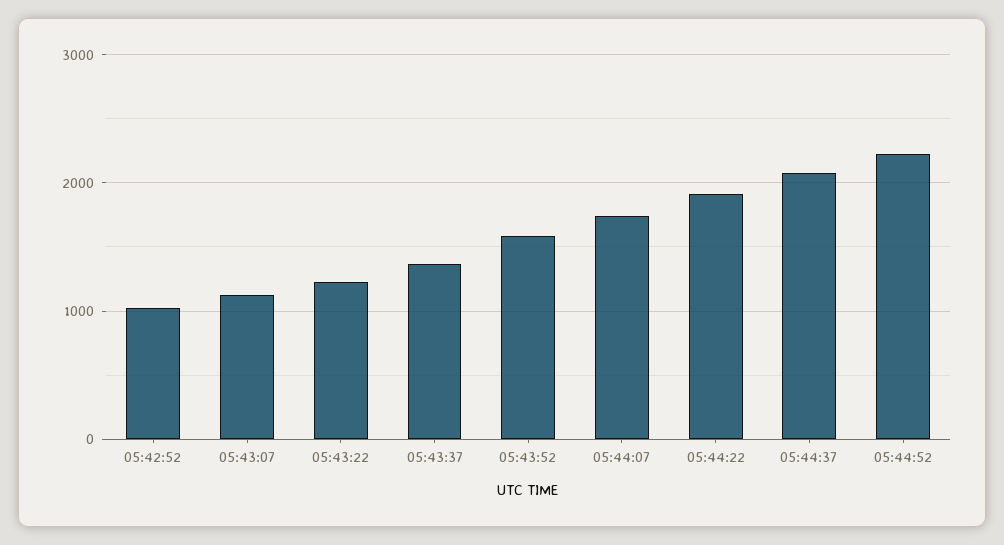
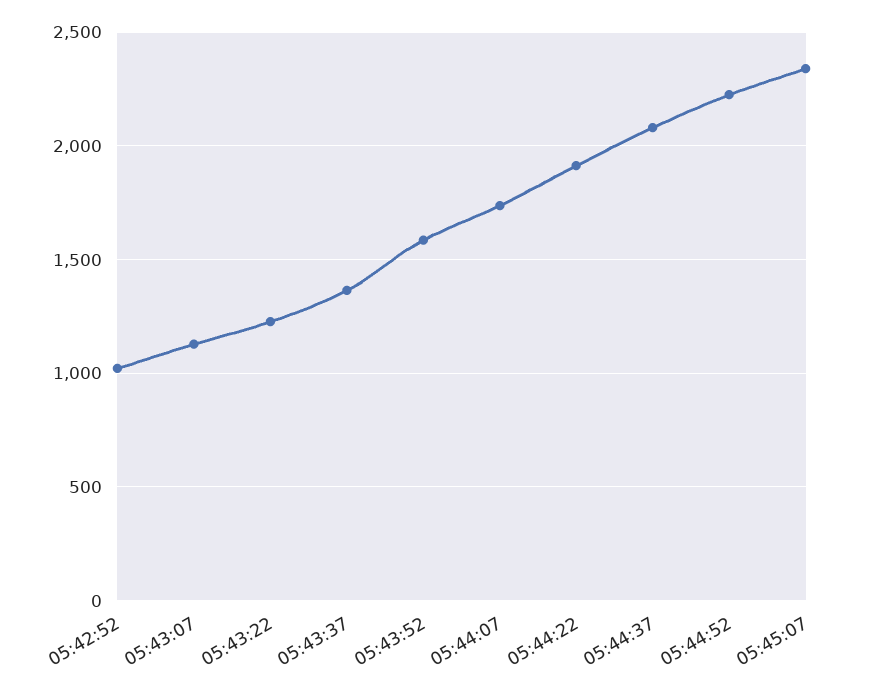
05:45:07: none -> 2350

